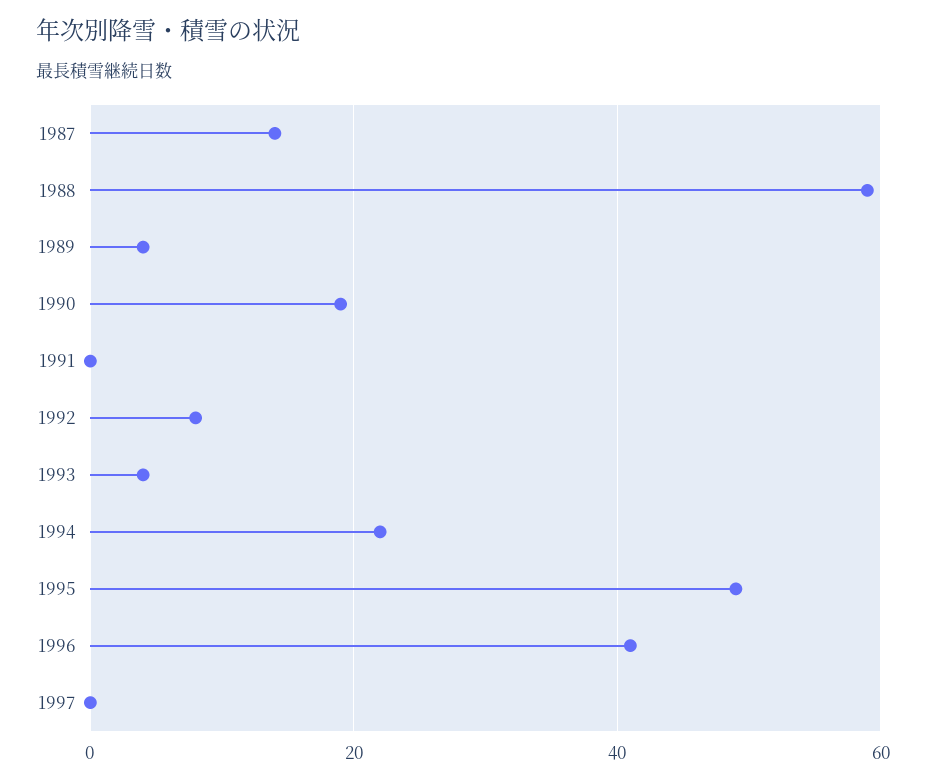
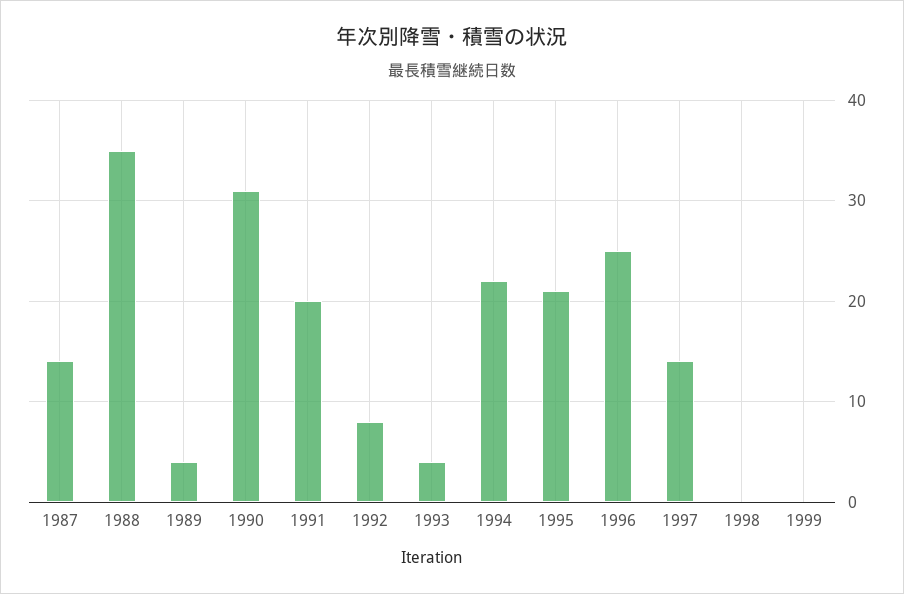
1988: 60 -> 35
1990: 20 -> 31
1991: 0 -> 20
1995: 50 -> 21
1996: 40 -> 25
1997: 0 -> 14
1998: none -> 0
1999: none -> 0

